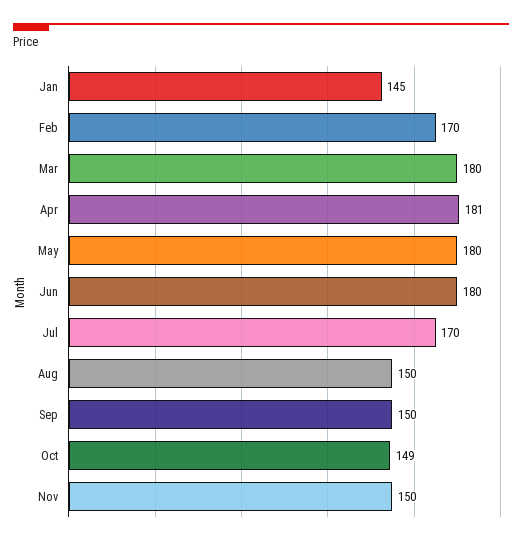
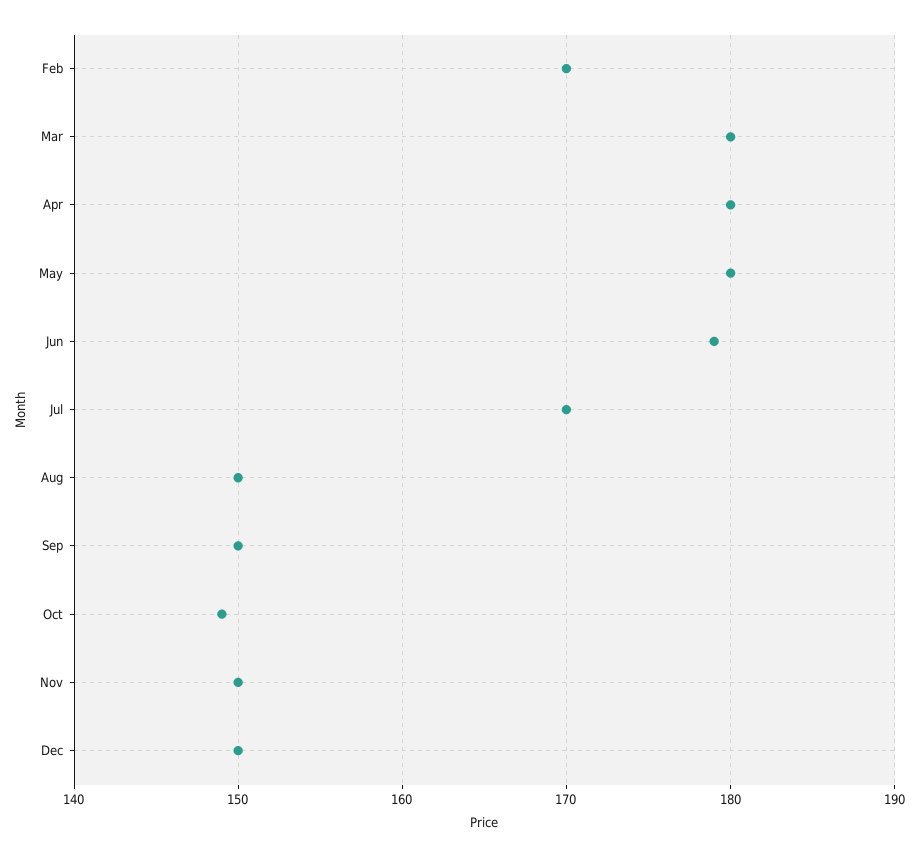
Jan: 145 -> none
Apr: 181 -> 180
Jun: 180 -> 179
Dec: none -> 150

